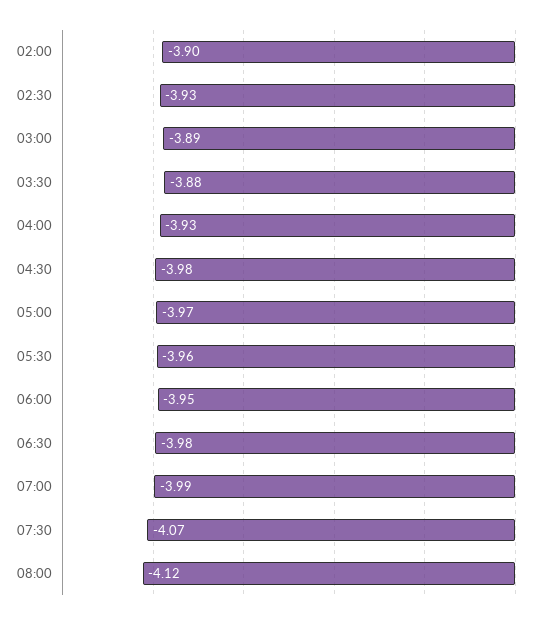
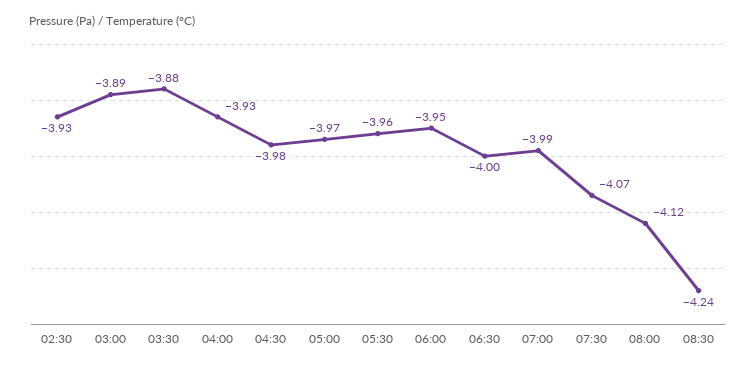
02:00: -3.9 -> none
06:30: -3.98 -> -4
08:30: none -> -4.24

